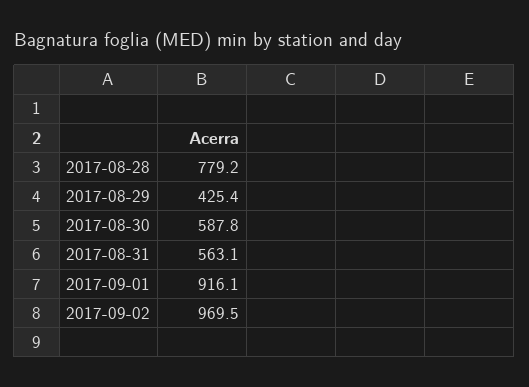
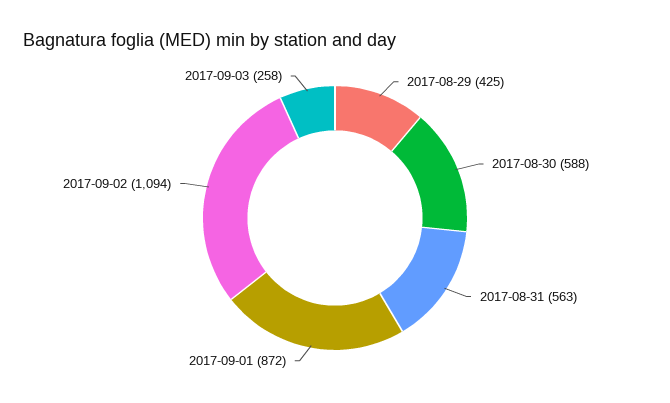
2017-08-28: 779.2 -> none
2017-09-01: 916.1 -> 872
2017-09-02: 969.5 -> 1094
2017-09-03: none -> 258

